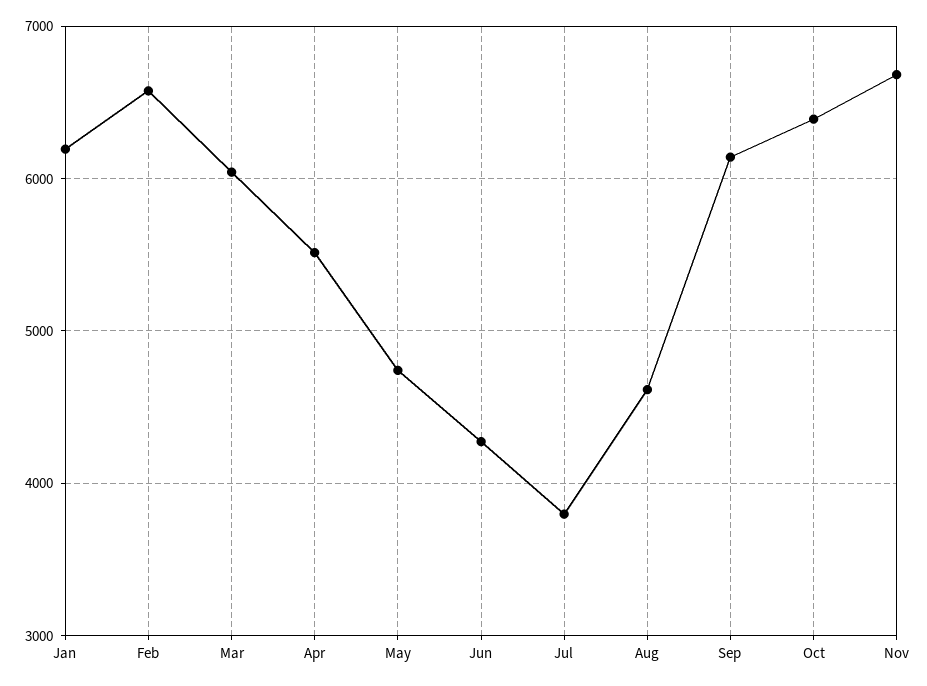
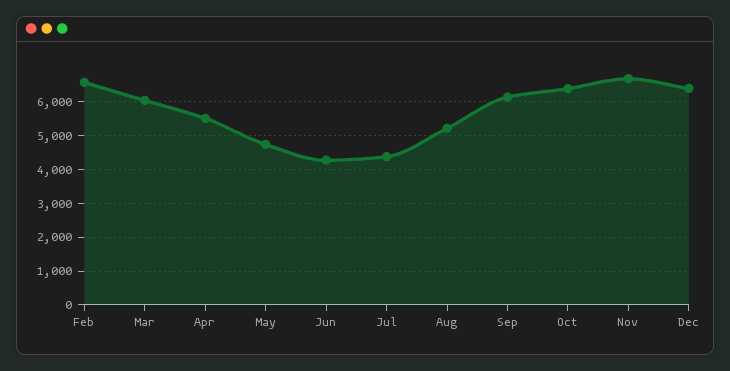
Jan: 6200 -> none
Jul: 3800 -> 4400
Aug: 4600 -> 5200
Dec: none -> 6400

